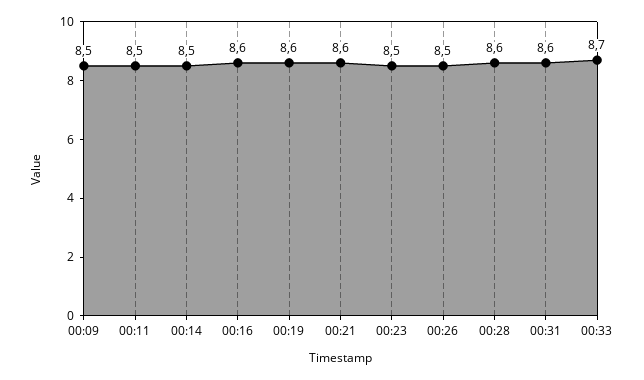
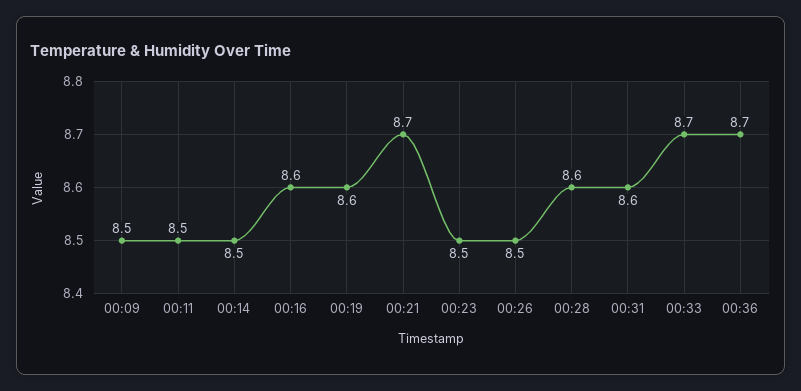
00:21: 8.6 -> 8.7
00:36: none -> 8.7

